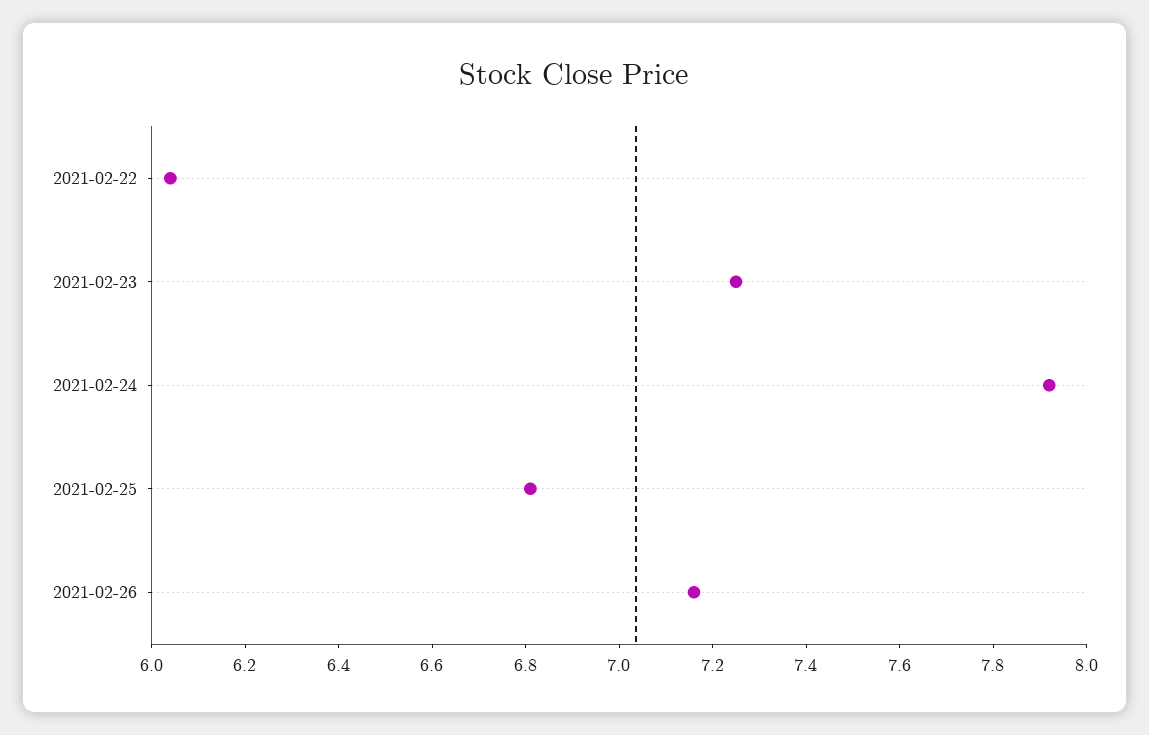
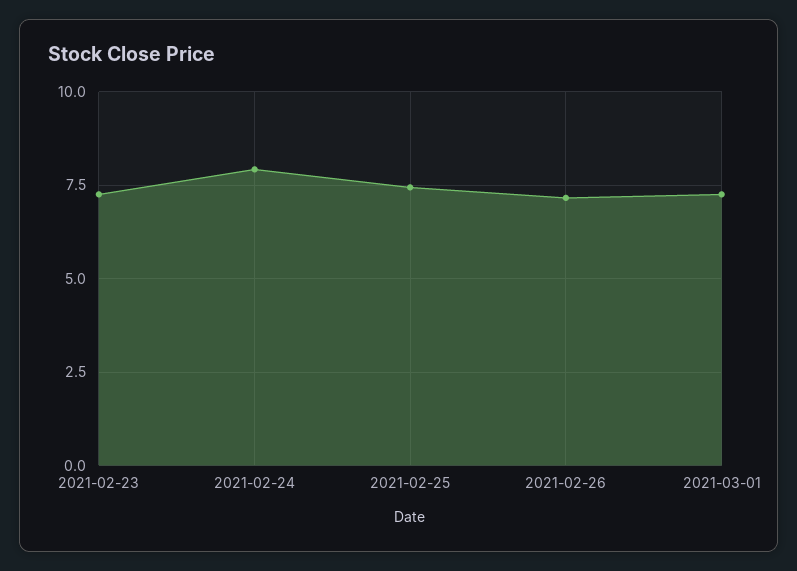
2021-02-22: 6.05 -> none
2021-02-25: 6.8 -> 7.5
2021-03-01: none -> 7.25

